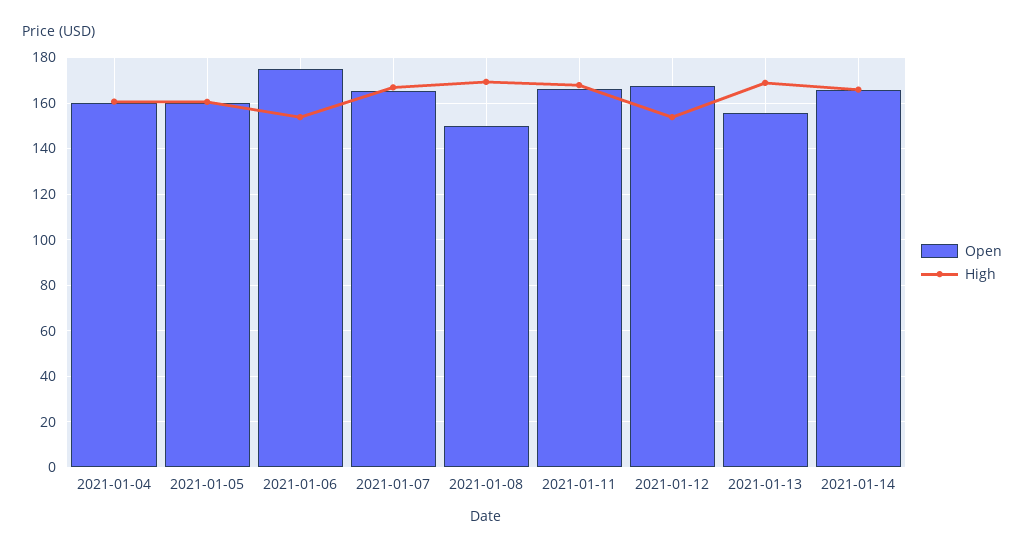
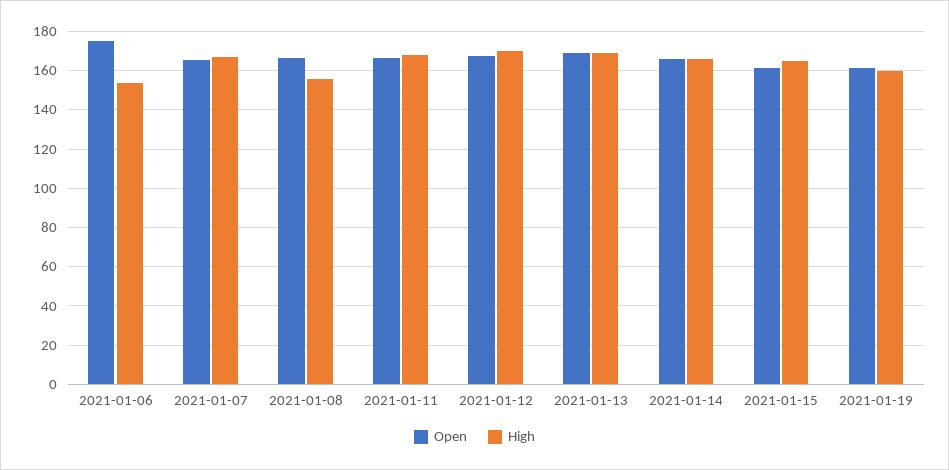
Open, 2021-01-04: 160 -> none
High, 2021-01-04: 160 -> none
Open, 2021-01-05: 160 -> none
High, 2021-01-05: 160 -> none
Open, 2021-01-08: 150 -> 165
High, 2021-01-08: 170 -> 155
High, 2021-01-12: 155 -> 170
Open, 2021-01-13: 155 -> 170
Open, 2021-01-15: none -> 160
High, 2021-01-15: none -> 165
Open, 2021-01-19: none -> 160
High, 2021-01-19: none -> 160

